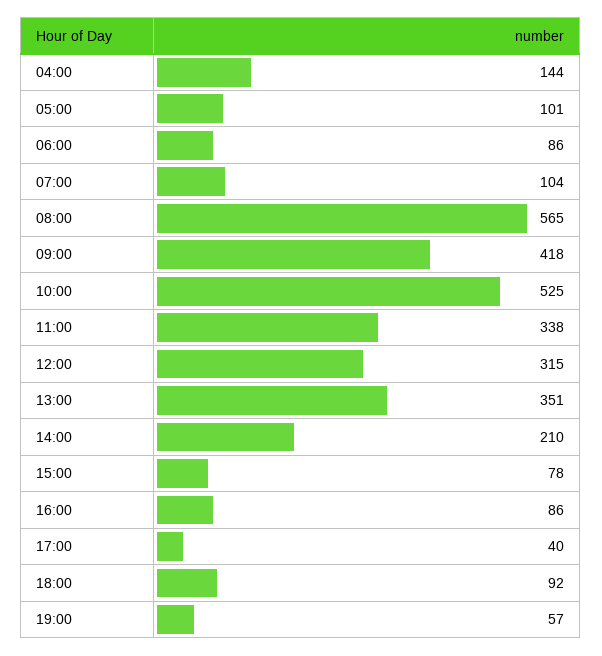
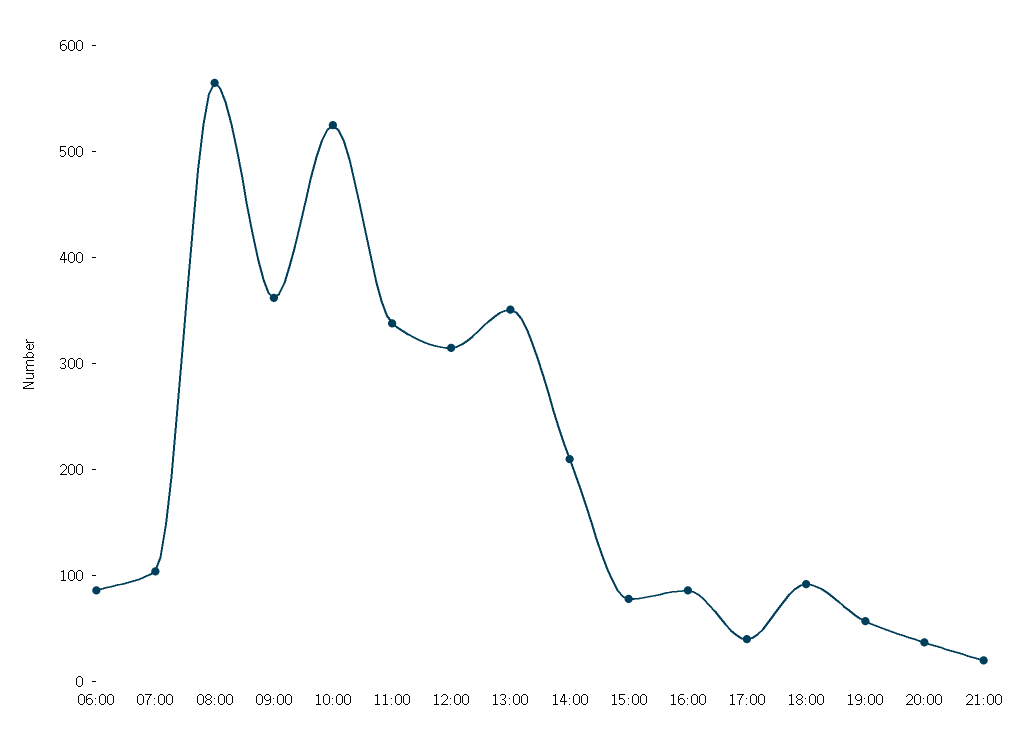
04:00: 144 -> none
05:00: 101 -> none
09:00: 418 -> 360
20:00: none -> 40
21:00: none -> 20

